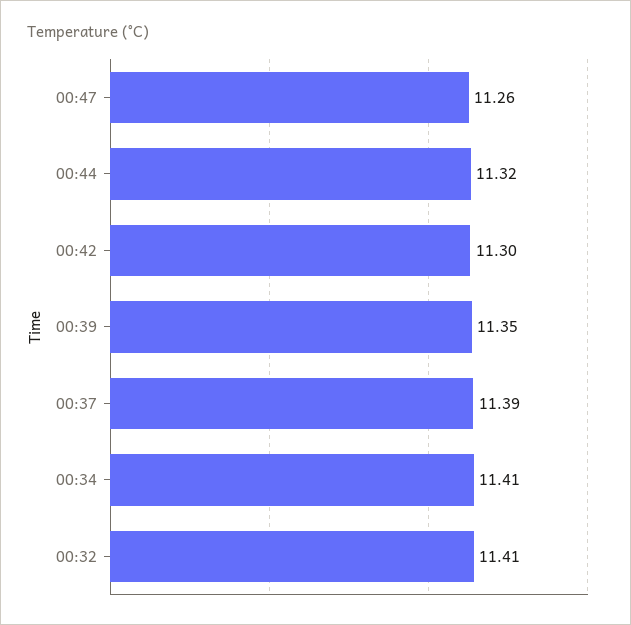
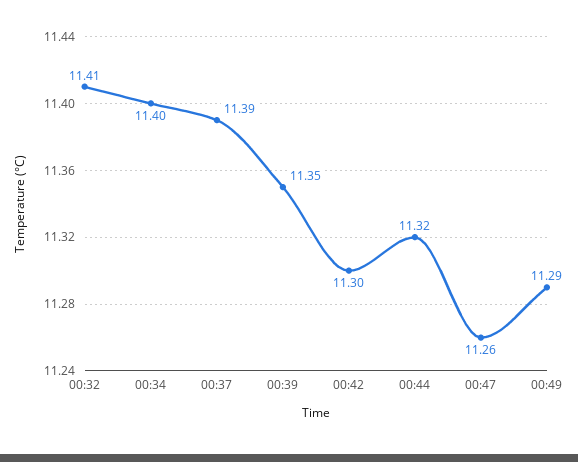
00:34: 11.41 -> 11.4
00:49: none -> 11.29

